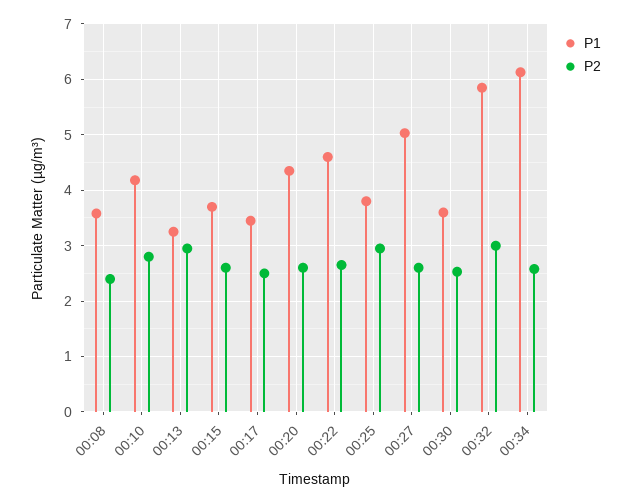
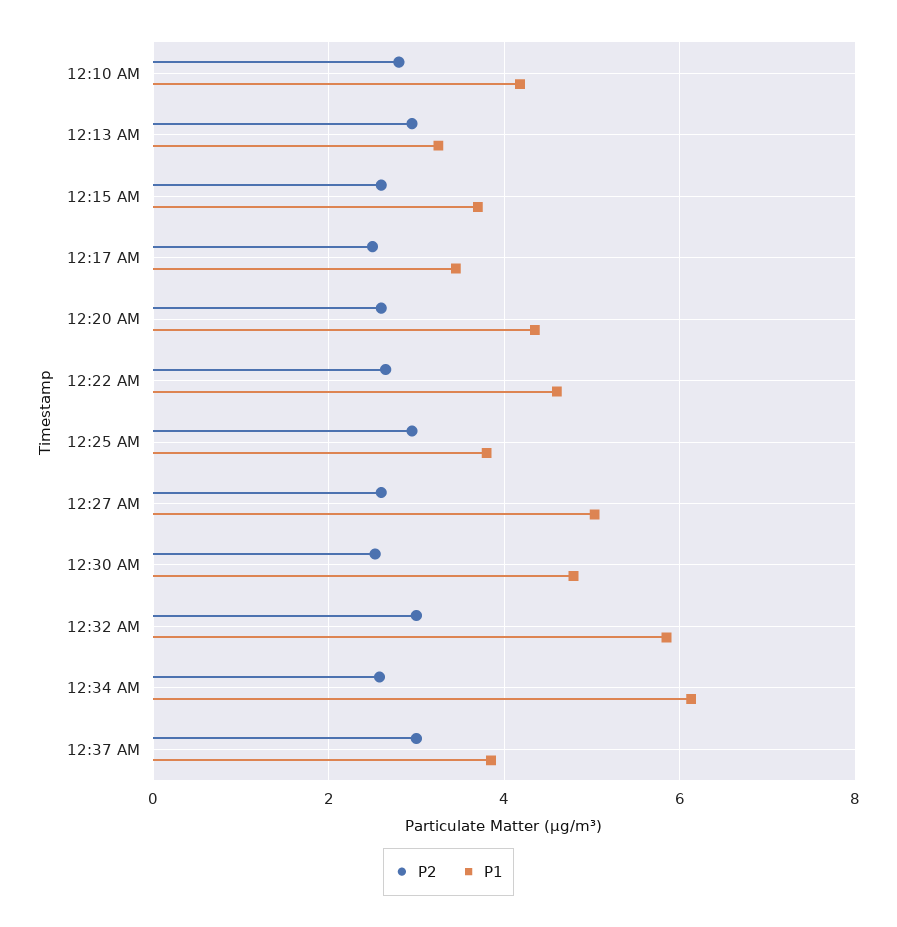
P1, 00:08: 3.6 -> none
P2, 00:08: 2.4 -> none
P1, 00:30: 3.6 -> 4.8
P2, 12:37 AM: none -> 3
P1, 12:37 AM: none -> 3.8

